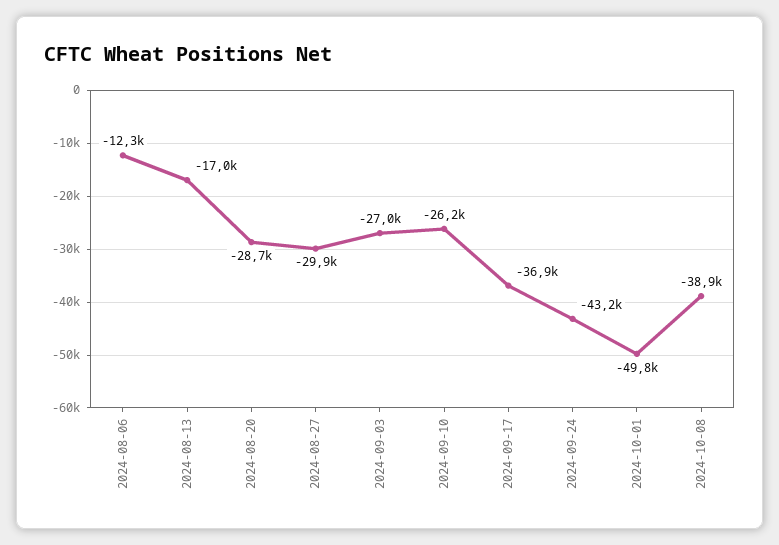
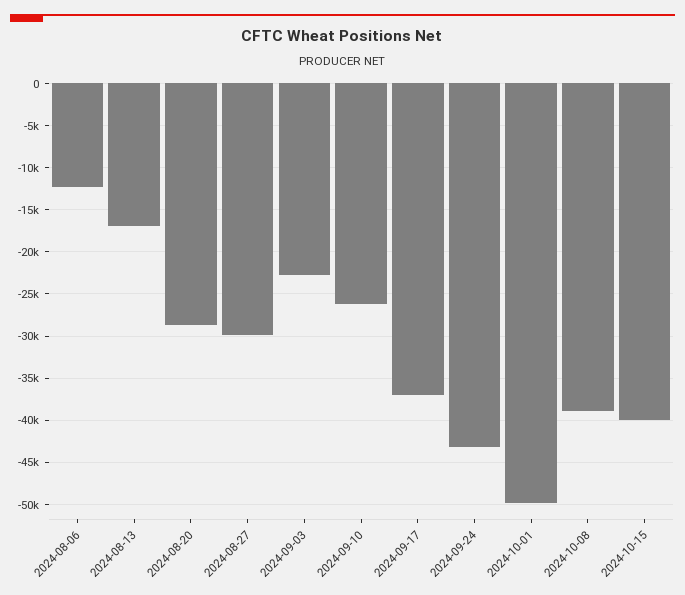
2024-09-03: -27000 -> -23000
2024-10-15: none -> -40000

